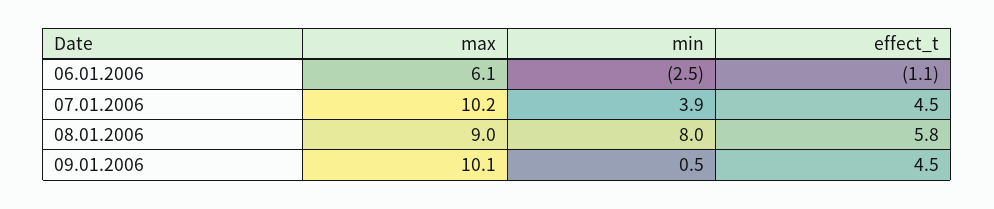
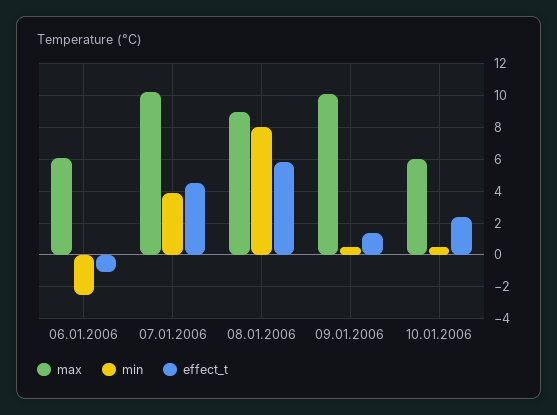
effect_t, 09.01.2006: 4.5 -> 1.5
max, 10.01.2006: none -> 6
min, 10.01.2006: none -> 0.5
effect_t, 10.01.2006: none -> 2.5

